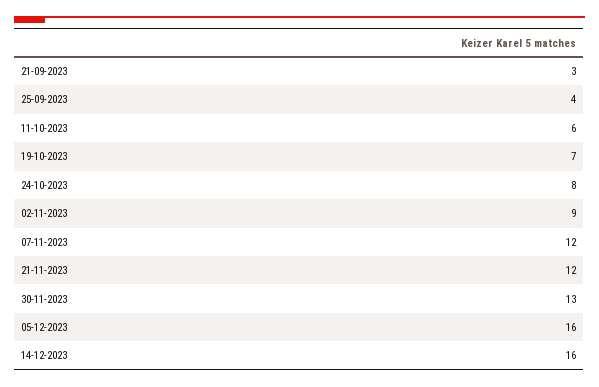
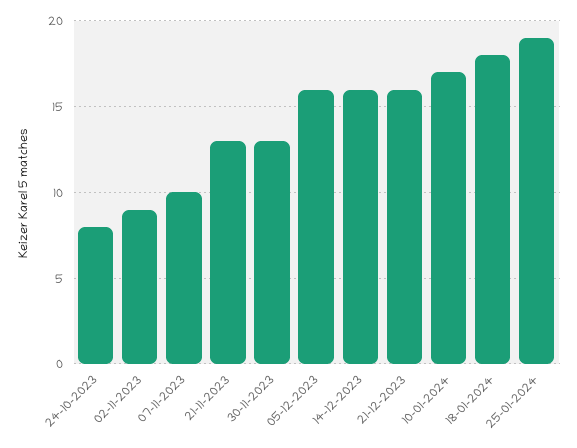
21-09-2023: 3 -> none
25-09-2023: 4 -> none
11-10-2023: 6 -> none
19-10-2023: 7 -> none
07-11-2023: 12 -> 10
21-11-2023: 12 -> 13
21-12-2023: none -> 16
10-01-2024: none -> 17
18-01-2024: none -> 18
25-01-2024: none -> 19

